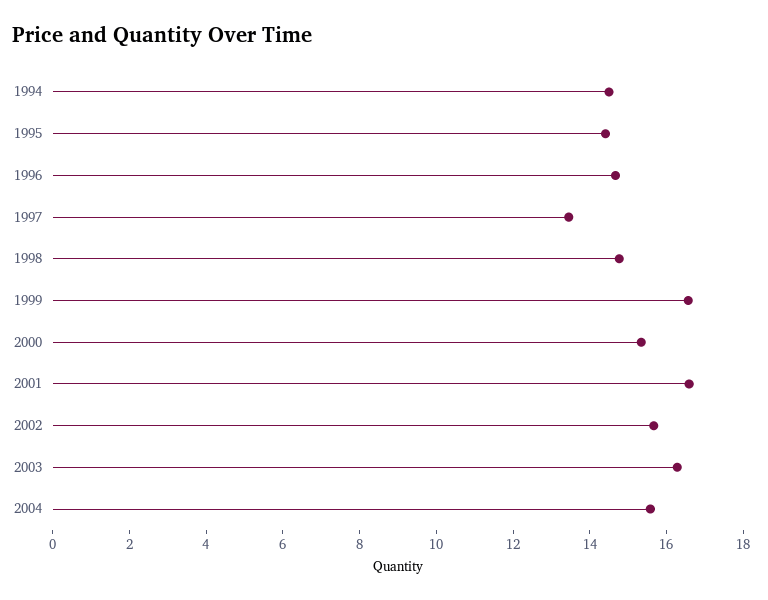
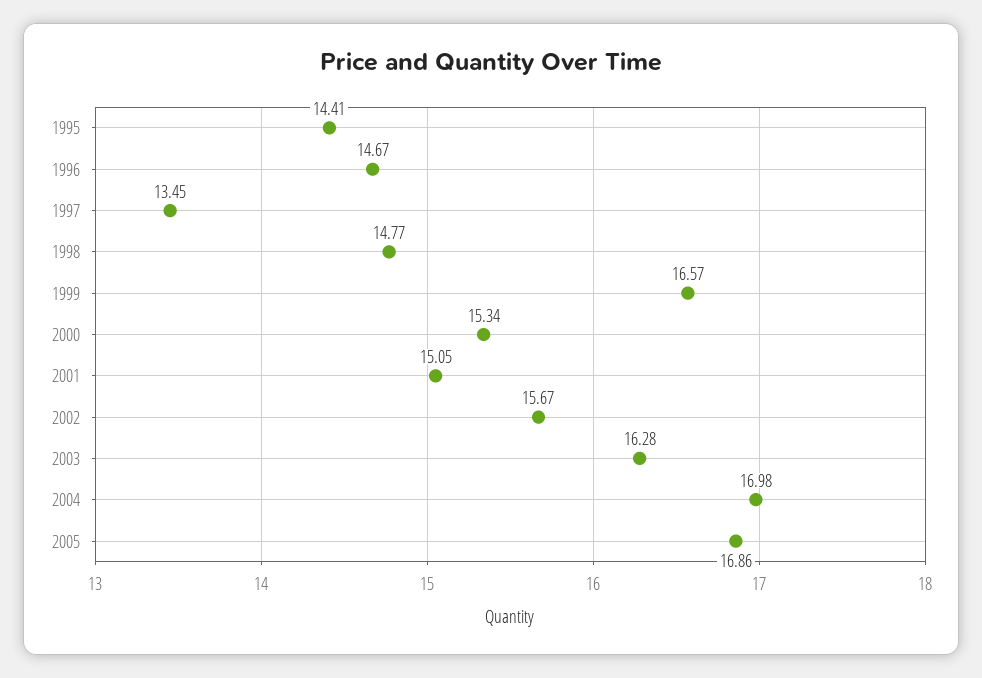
1994: 14.5 -> none
2001: 16.5 -> 15.05
2004: 15.5 -> 16.98
2005: none -> 16.86

